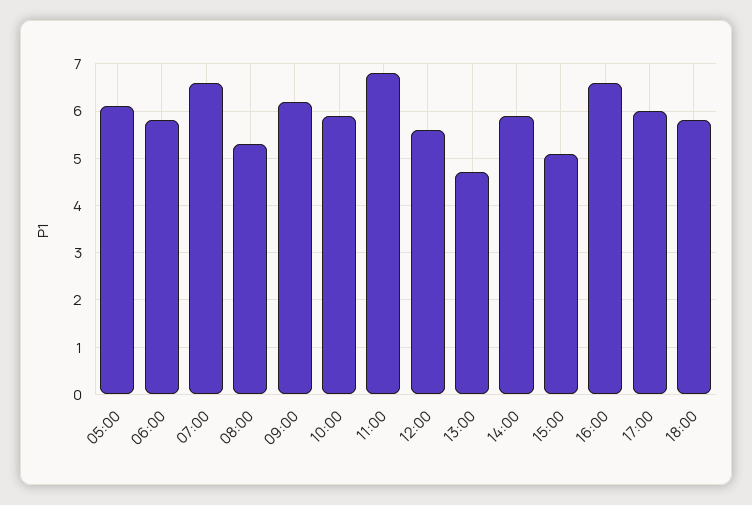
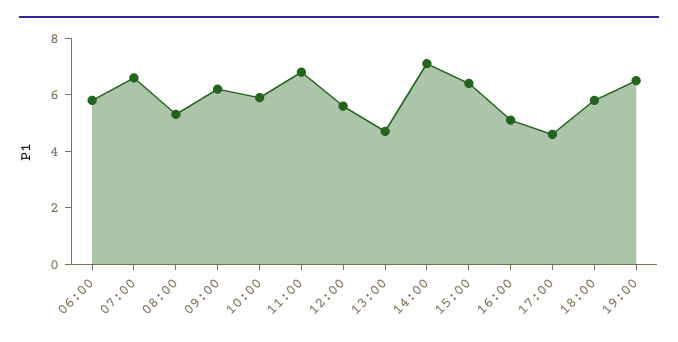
05:00: 6 -> none
14:00: 6 -> 7
15:00: 5 -> 6.5
16:00: 6.5 -> 5
17:00: 6 -> 4.5
19:00: none -> 6.5

